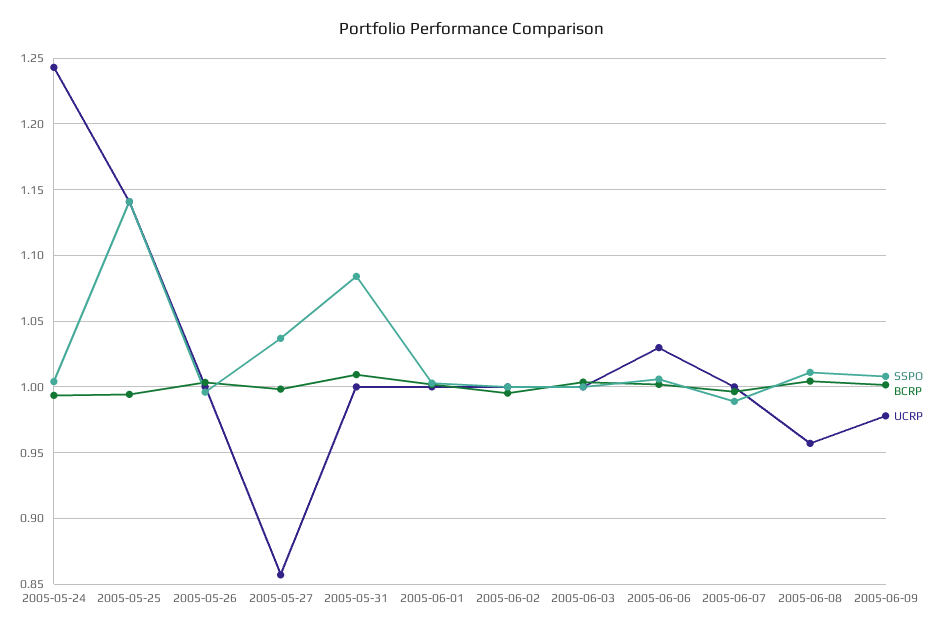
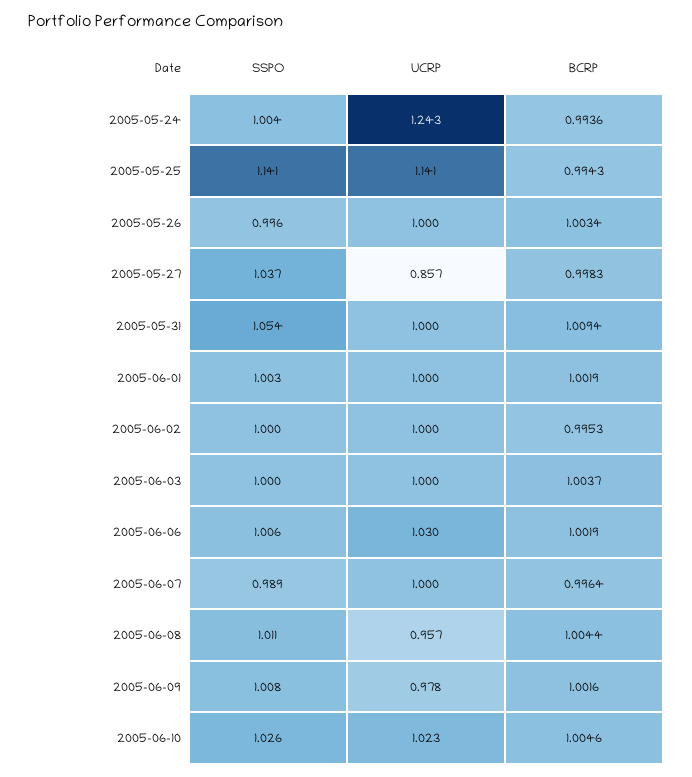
SSPO, 2005-05-31: 1.085 -> 1.054
SSPO, 2005-06-10: none -> 1.026
UCRP, 2005-06-10: none -> 1.023
BCRP, 2005-06-10: none -> 1.0046

